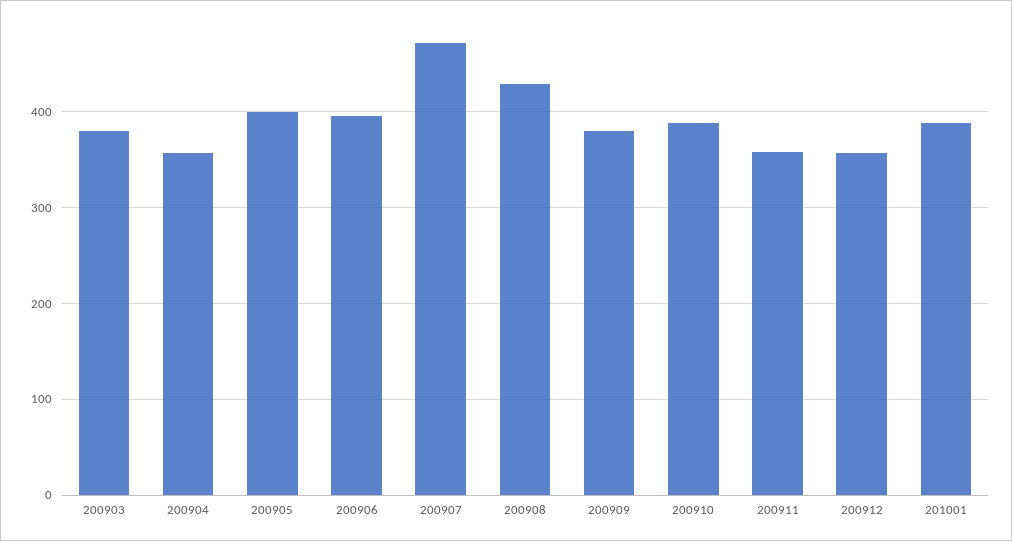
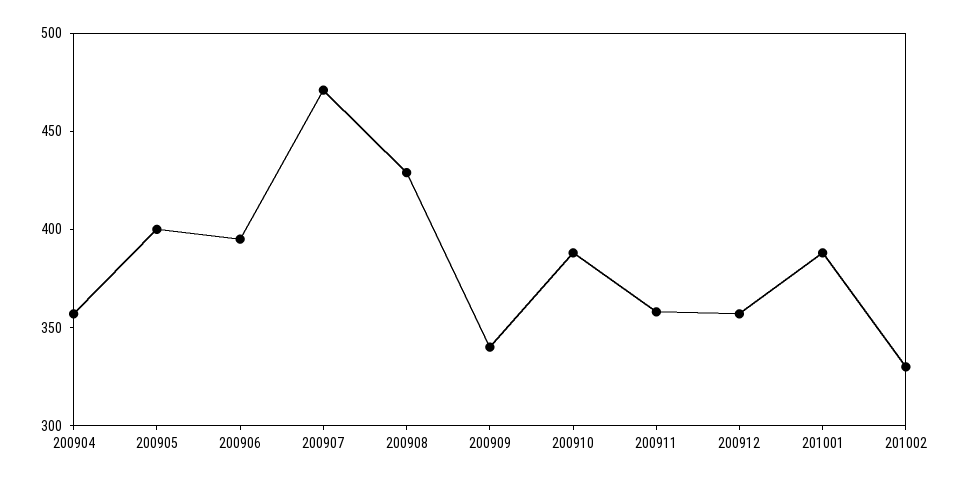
200903: 380 -> none
200909: 380 -> 340
201002: none -> 330

